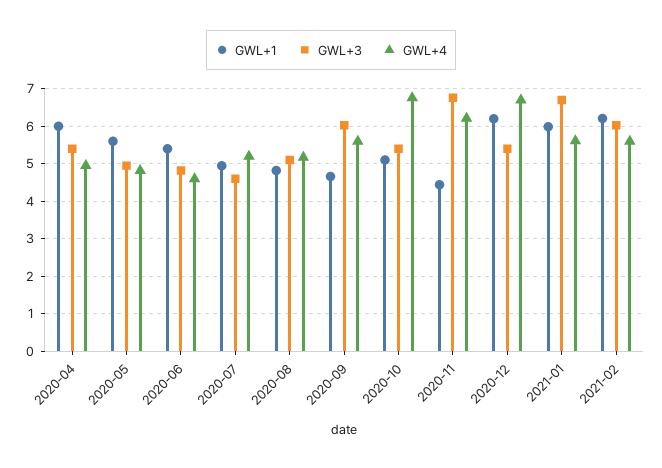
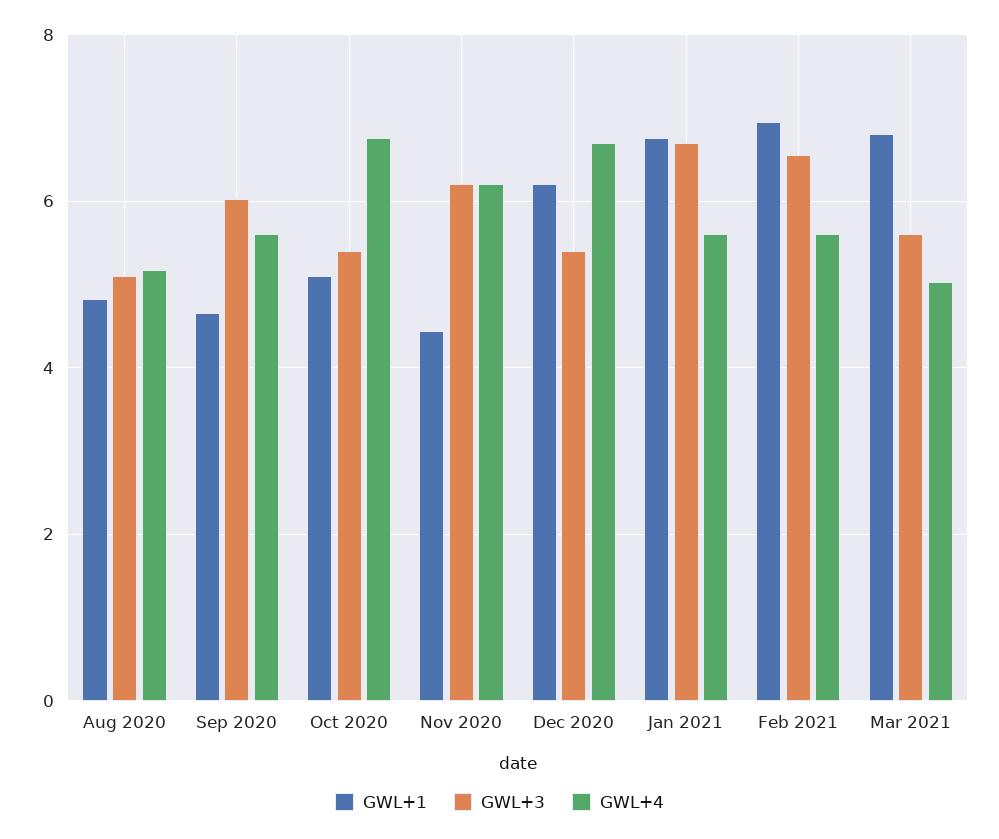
GWL+1, 2020-04: 6 -> none
GWL+3, 2020-04: 5.4 -> none
GWL+4, 2020-04: 5 -> none
GWL+1, 2020-05: 5.6 -> none
GWL+3, 2020-05: 5 -> none
GWL+4, 2020-05: 4.8 -> none
GWL+1, 2020-06: 5.4 -> none
GWL+3, 2020-06: 4.8 -> none
GWL+4, 2020-06: 4.6 -> none
GWL+1, 2020-07: 5 -> none
GWL+3, 2020-07: 4.6 -> none
GWL+4, 2020-07: 5.2 -> none
GWL+3, 2020-11: 6.8 -> 6.2
GWL+1, 2021-01: 6 -> 6.8
GWL+1, 2021-02: 6.2 -> 7
GWL+3, 2021-02: 6 -> 6.6
GWL+1, Mar 2021: none -> 6.8
GWL+3, Mar 2021: none -> 5.6
GWL+4, Mar 2021: none -> 5

